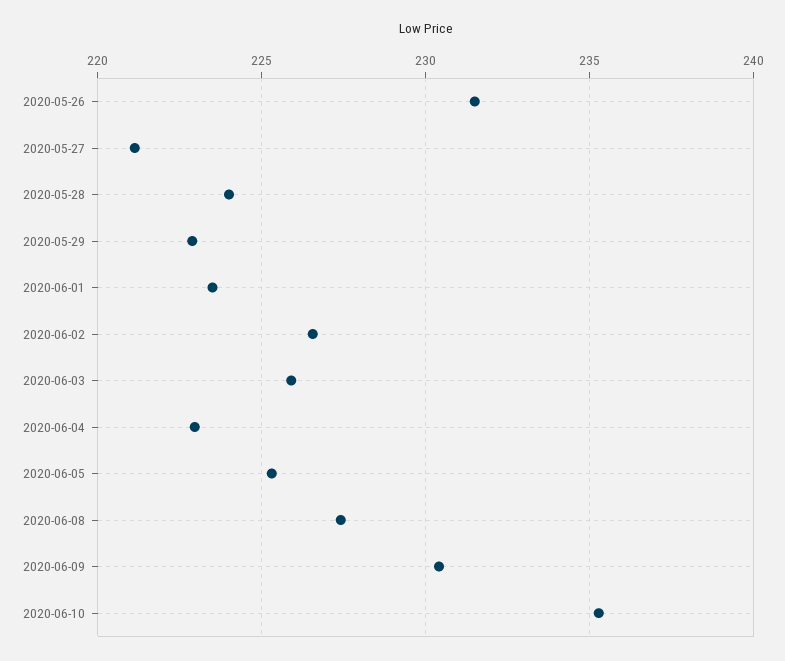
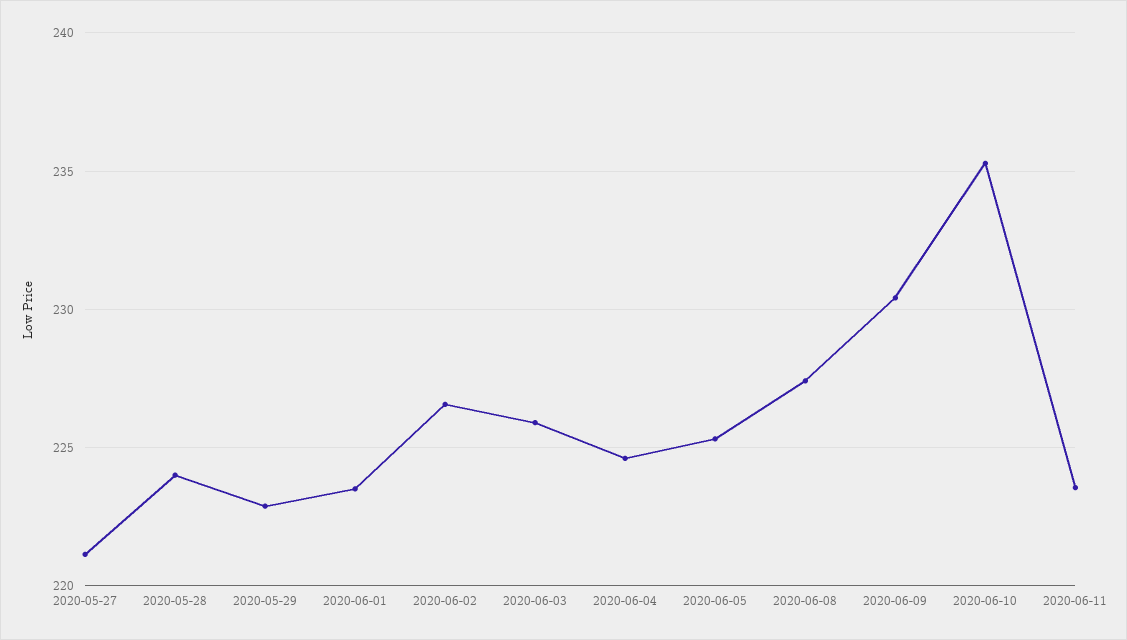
2020-05-26: 231.5 -> none
2020-06-04: 223 -> 224.5
2020-06-11: none -> 223.5

